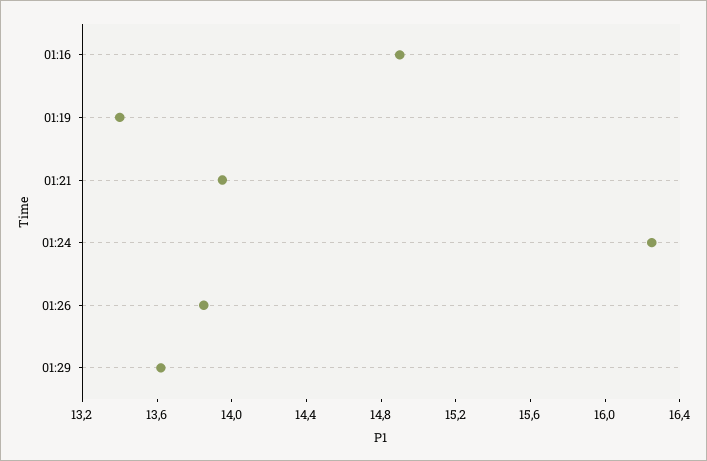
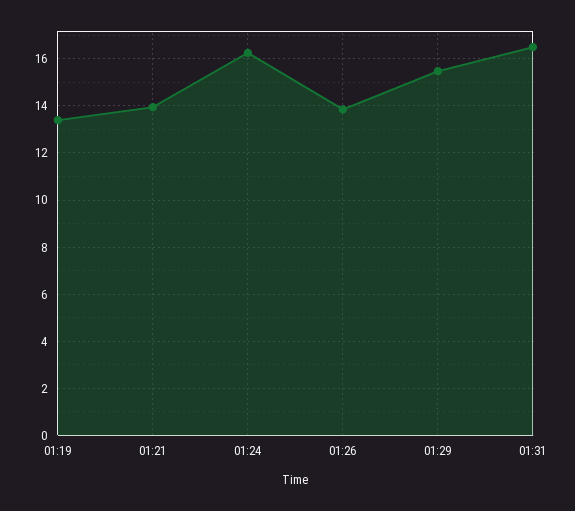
01:16: 14.9 -> none
01:29: 13.6 -> 15.5
01:31: none -> 16.5

